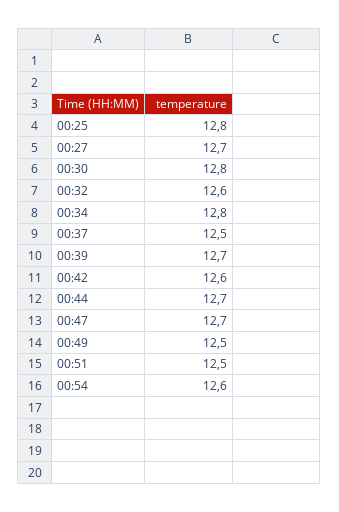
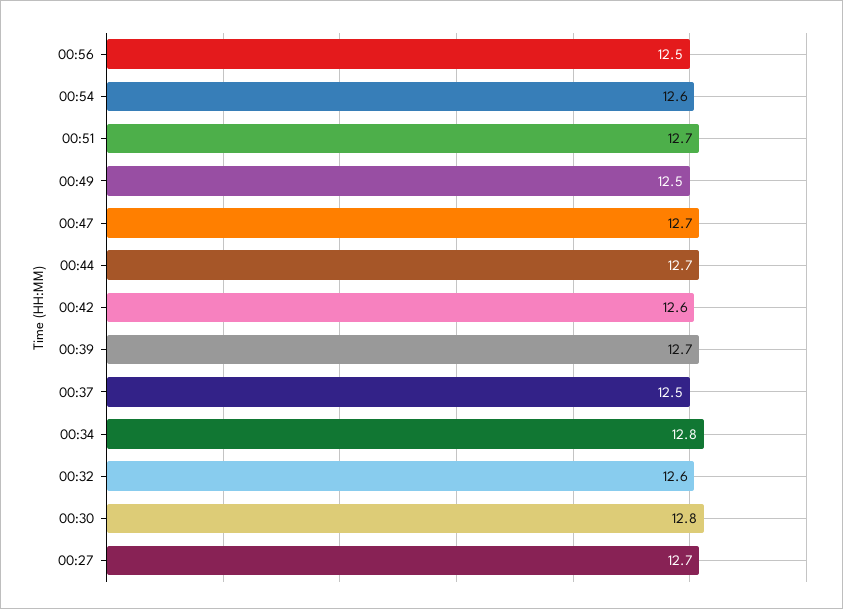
00:25: 12.8 -> none
00:51: 12.5 -> 12.7
00:56: none -> 12.5

